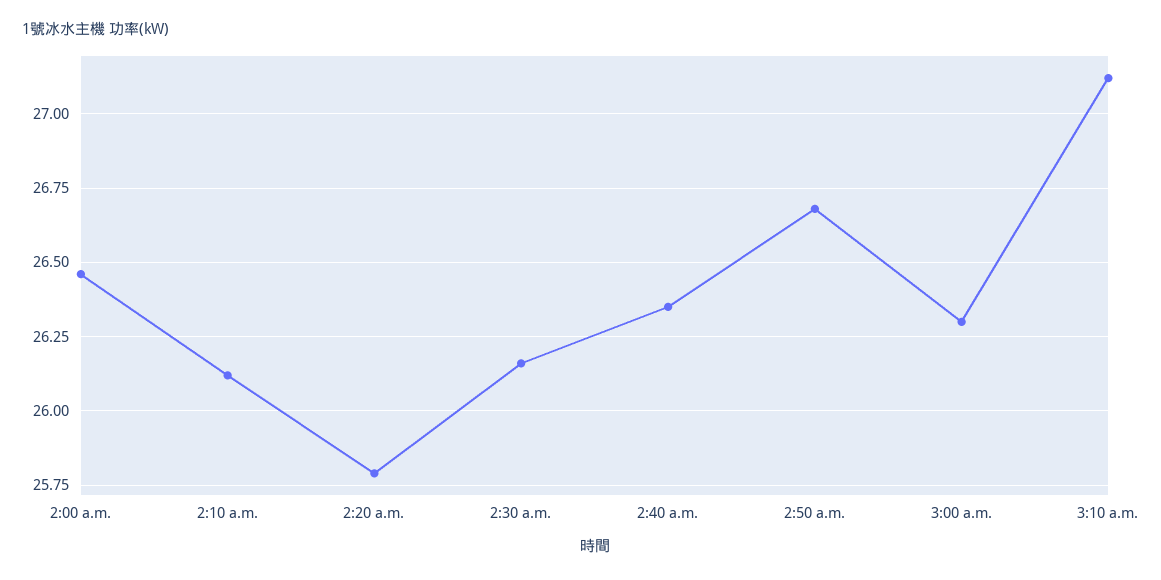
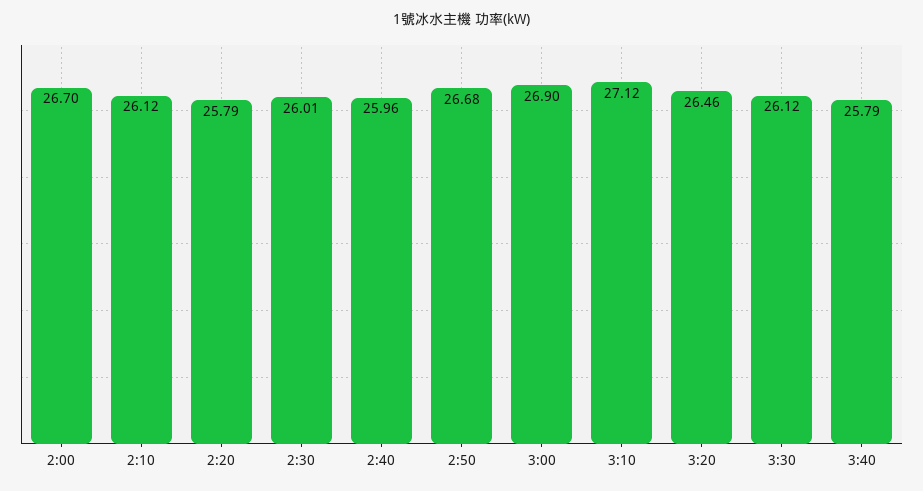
2:00 a.m.: 26.45 -> 26.7
2:30 a.m.: 26.15 -> 26.01
2:40 a.m.: 26.35 -> 25.96
3:00 a.m.: 26.3 -> 26.9
3:20: none -> 26.46
3:30: none -> 26.12
3:40: none -> 25.79

